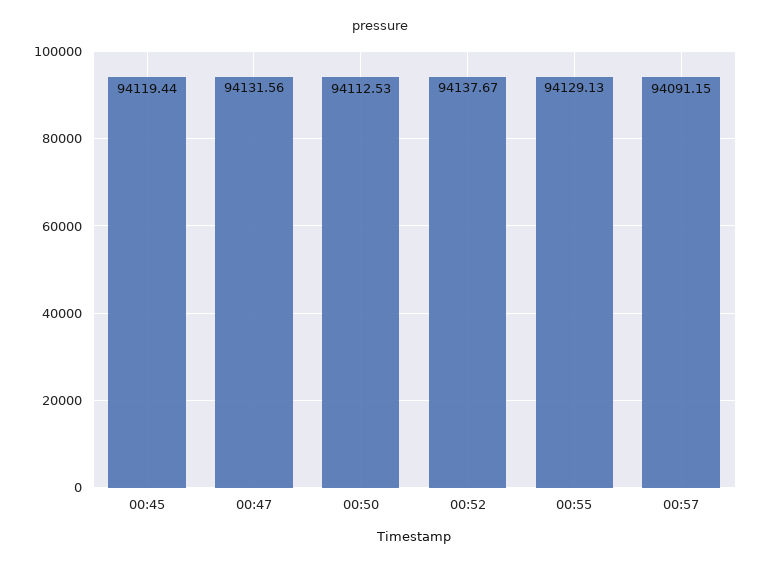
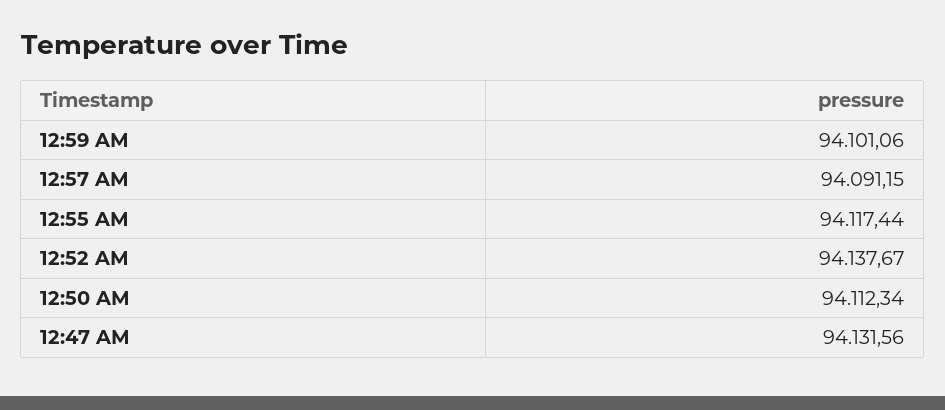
00:45: 94119.44 -> none
00:50: 94112.53 -> 94112.34
00:55: 94129.13 -> 94117.44
12:59 AM: none -> 94101.06

